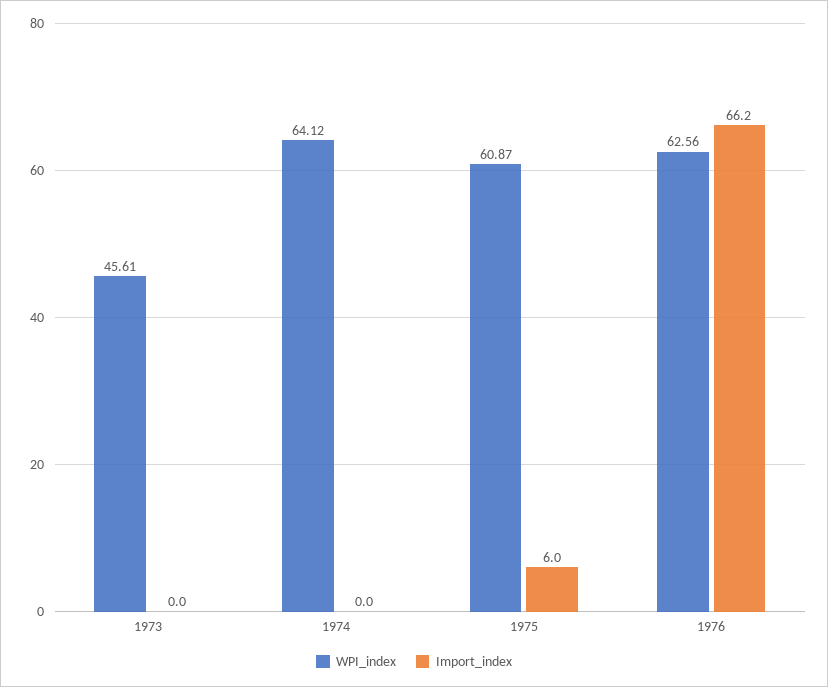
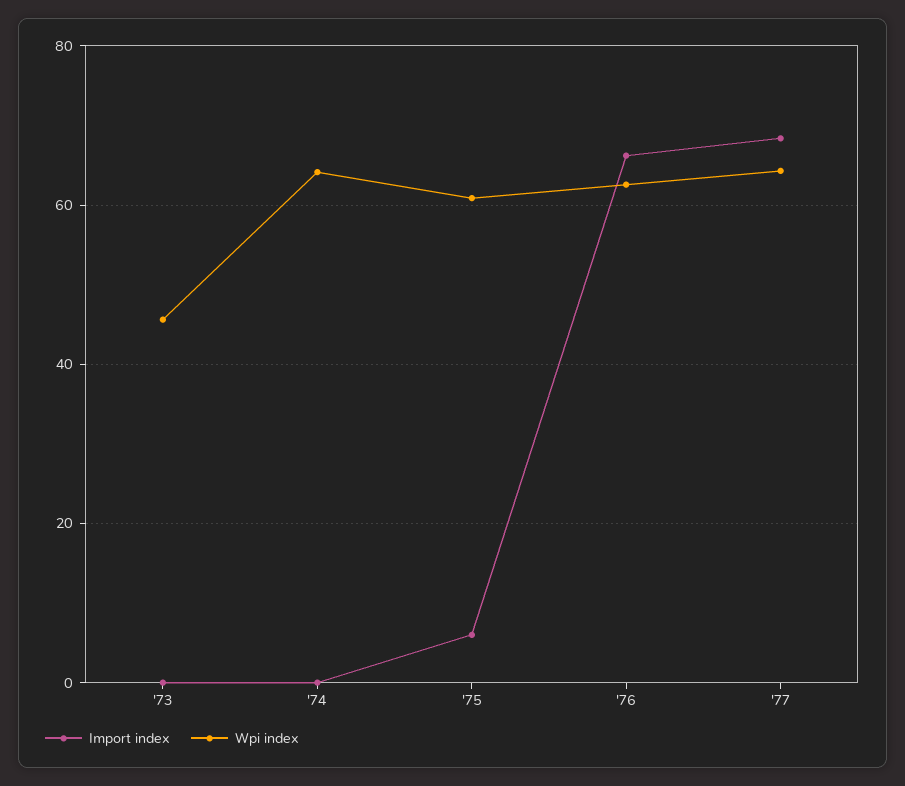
Import_index, '77: none -> 68
WPI_index, '77: none -> 64

